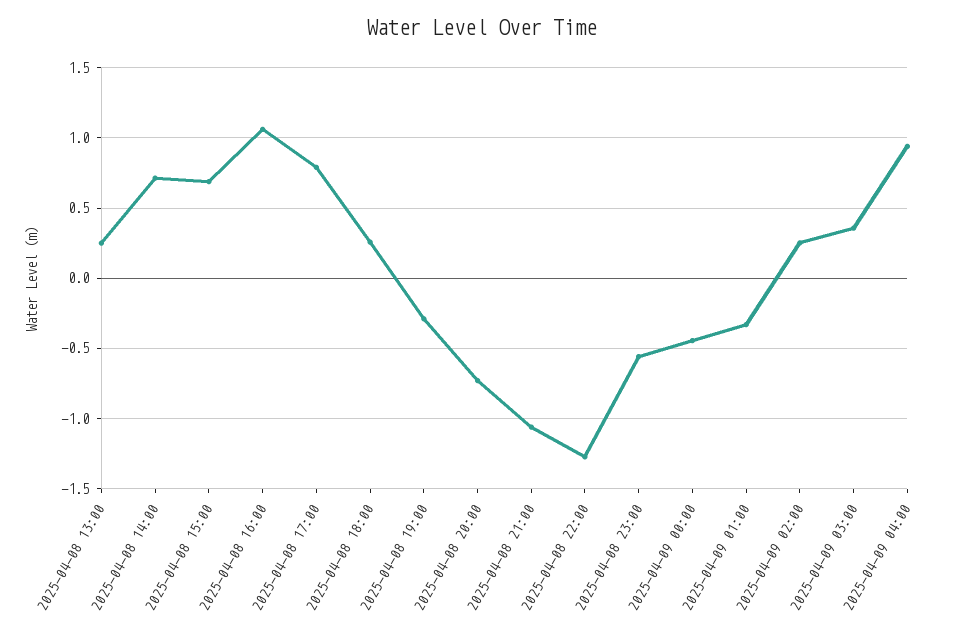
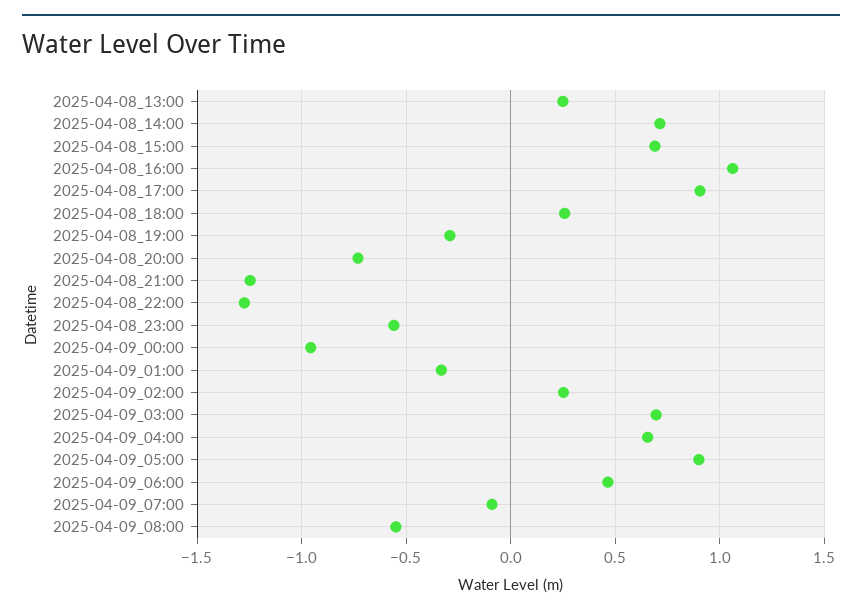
2025-04-08 17:00: 0.8 -> 0.9
2025-04-08 21:00: -1.05 -> -1.25
2025-04-09 00:00: -0.45 -> -0.95
2025-04-09 03:00: 0.35 -> 0.7
2025-04-09 04:00: 0.95 -> 0.65
2025-04-09_05:00: none -> 0.9
2025-04-09_06:00: none -> 0.45
2025-04-09_07:00: none -> -0.1
2025-04-09_08:00: none -> -0.55

